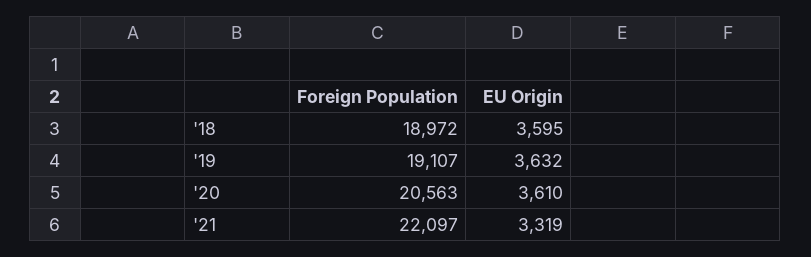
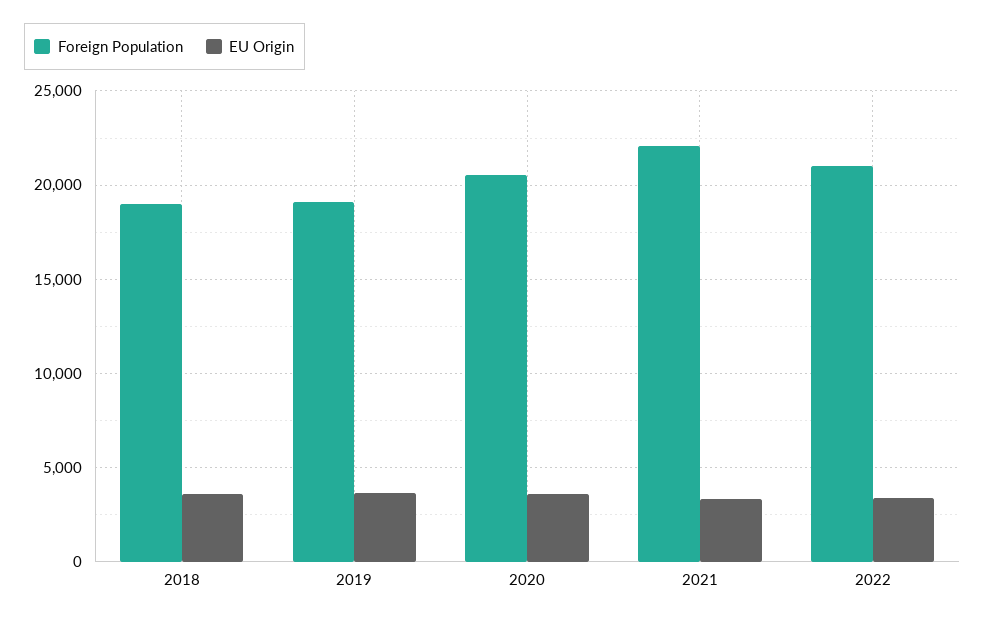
Foreign Population, 2022: none -> 21000
EU Origin, 2022: none -> 3500

